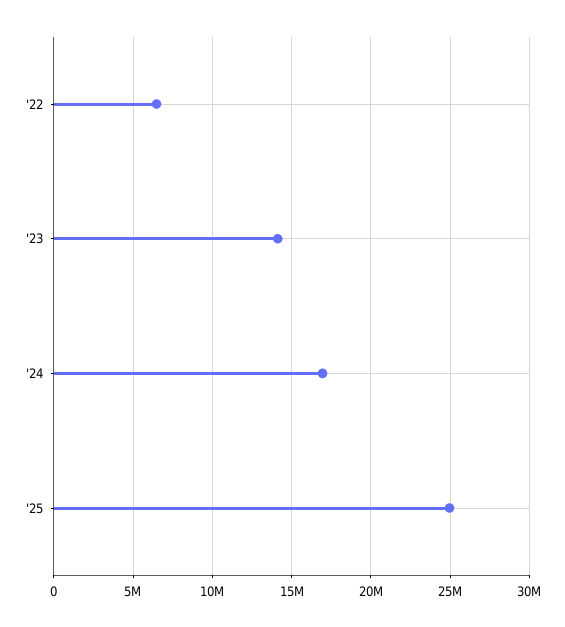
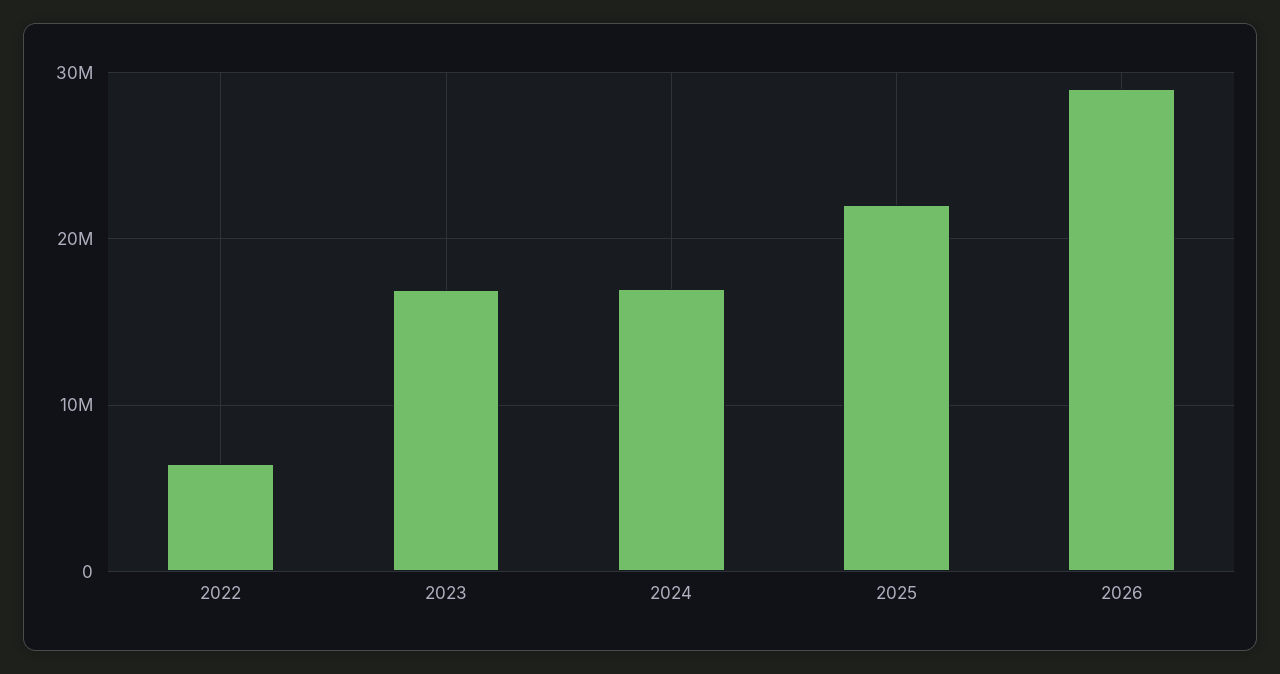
'23: 14000000 -> 17000000
'25: 25000000 -> 22000000
2026: none -> 29000000

